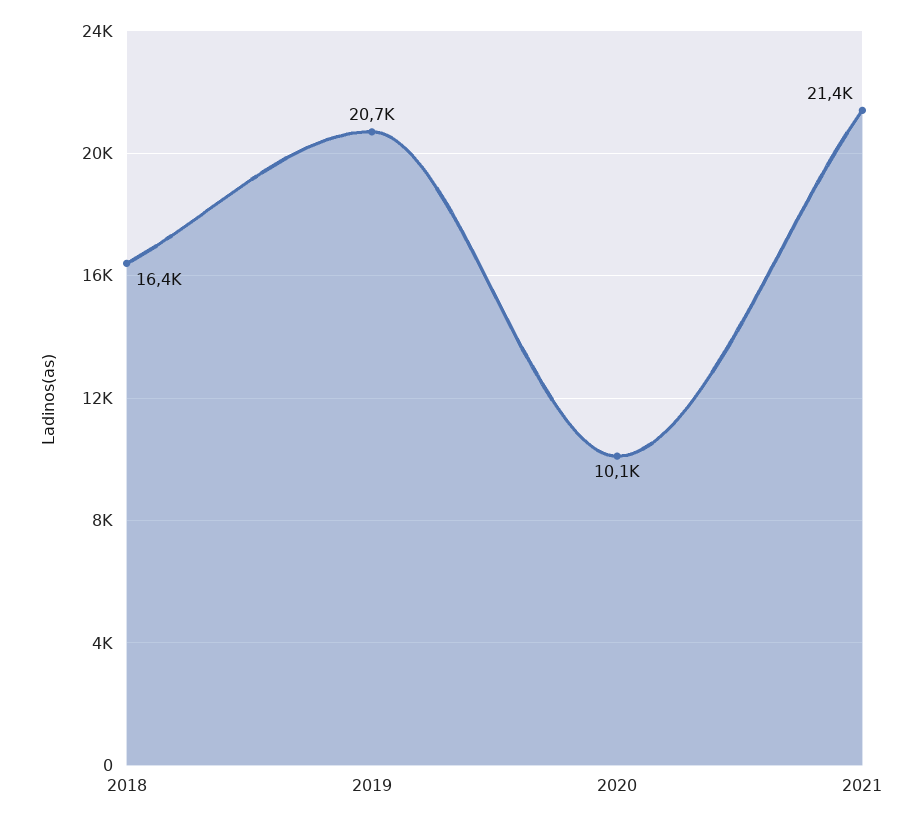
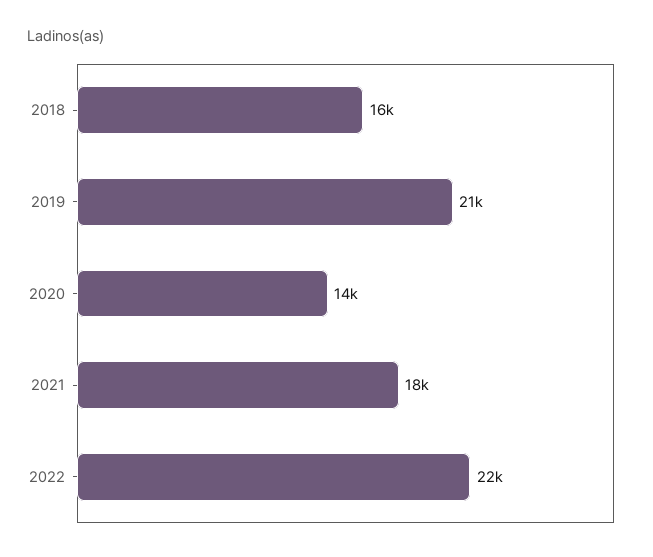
2020: 10100 -> 14000
2021: 21400 -> 18000
2022: none -> 22000

